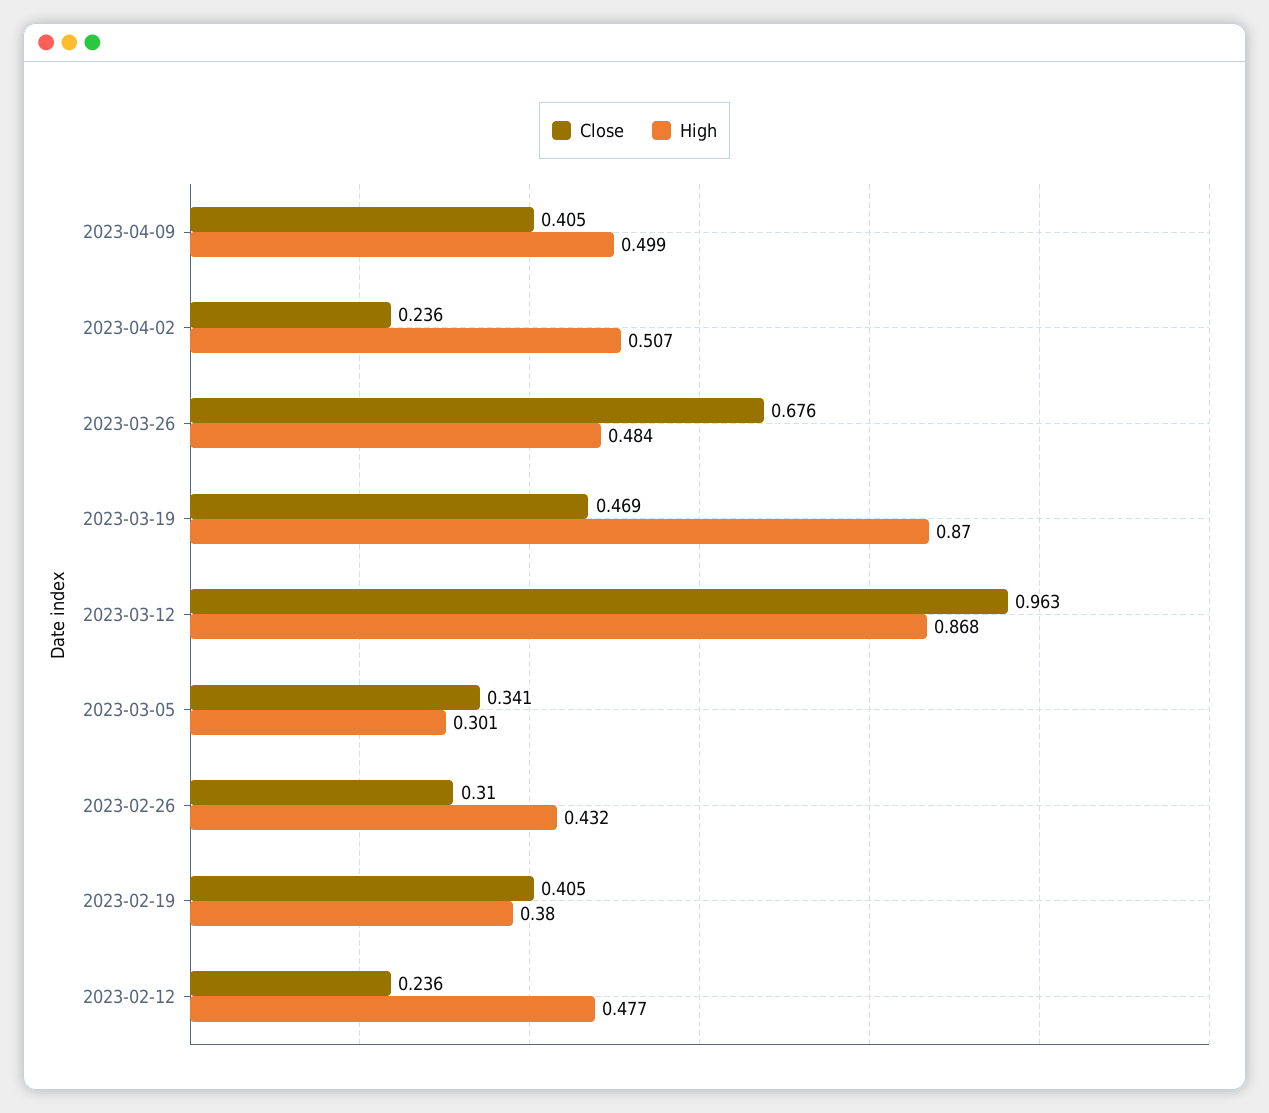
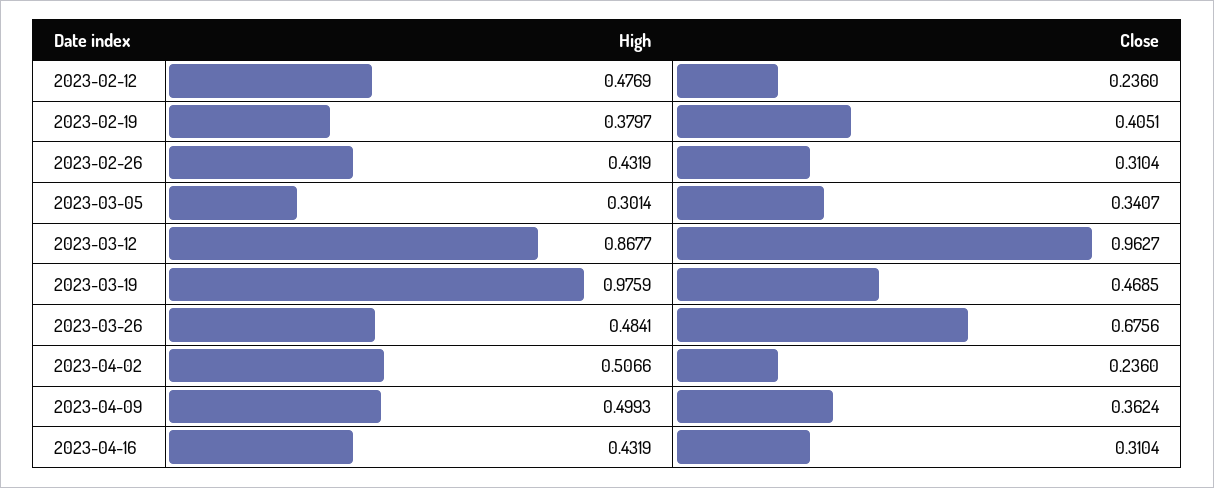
Close, 2023-04-09: 0.405 -> 0.3624
High, 2023-03-19: 0.87 -> 0.9759
High, 2023-04-16: none -> 0.4319
Close, 2023-04-16: none -> 0.3104

